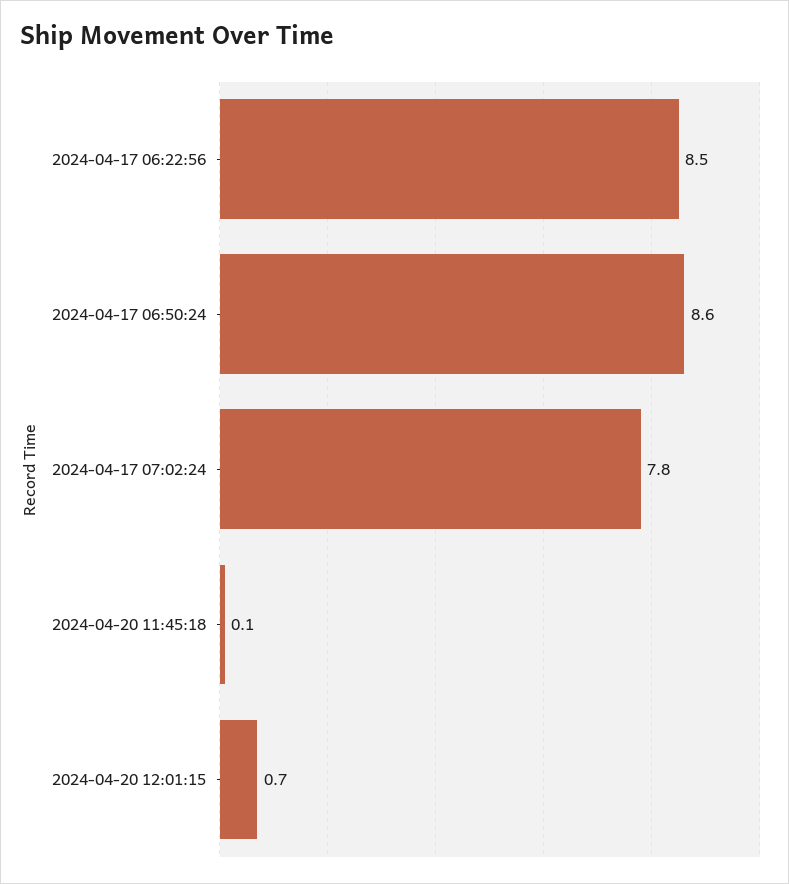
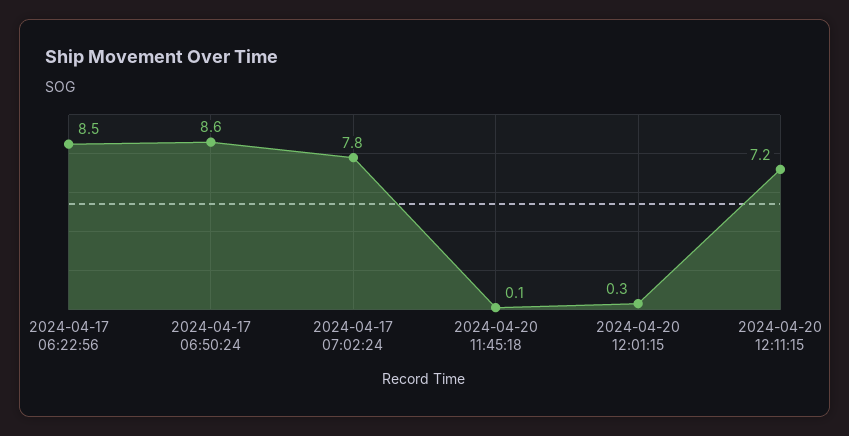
2024-04-20 12:01:15: 0.7 -> 0.3
2024-04-20 12:11:15: none -> 7.2

